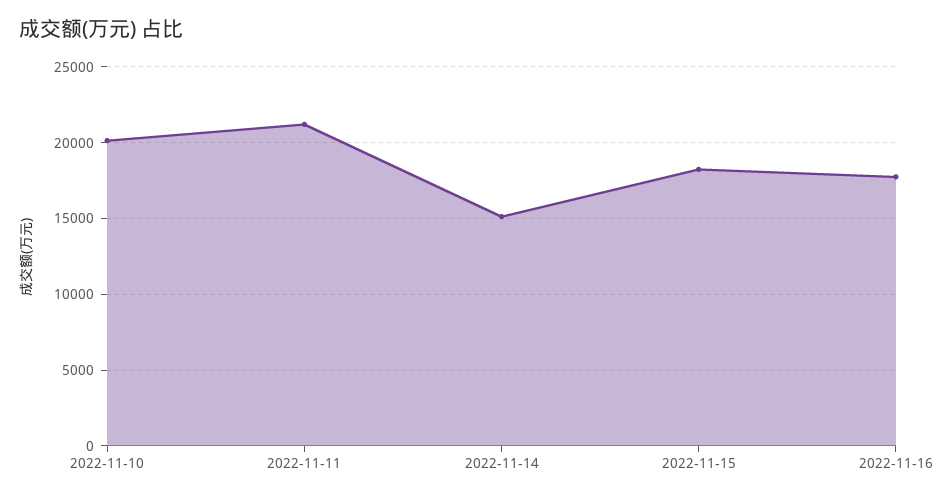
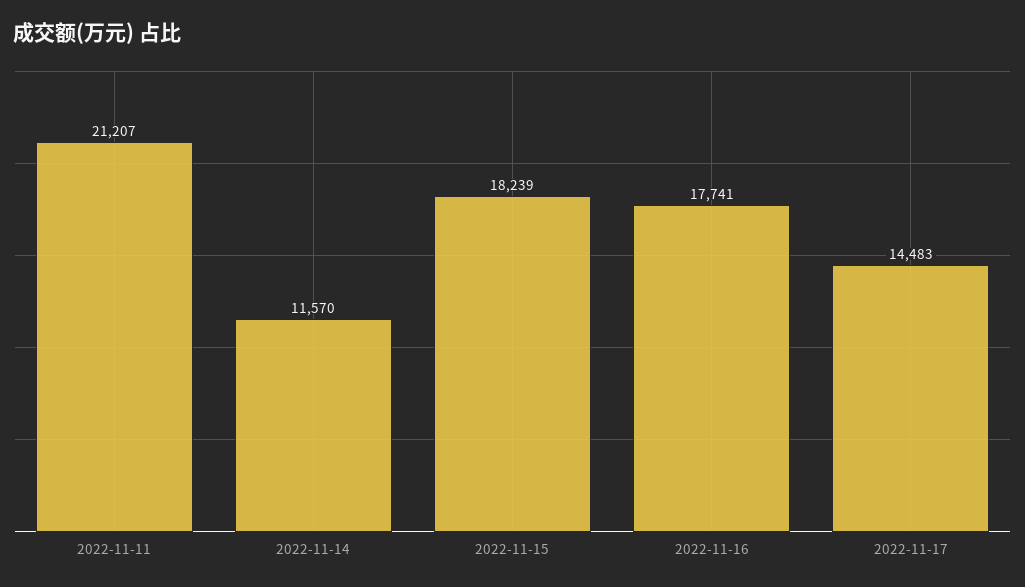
2022-11-10: 20000 -> none
2022-11-14: 15000 -> 11570
2022-11-17: none -> 14483

